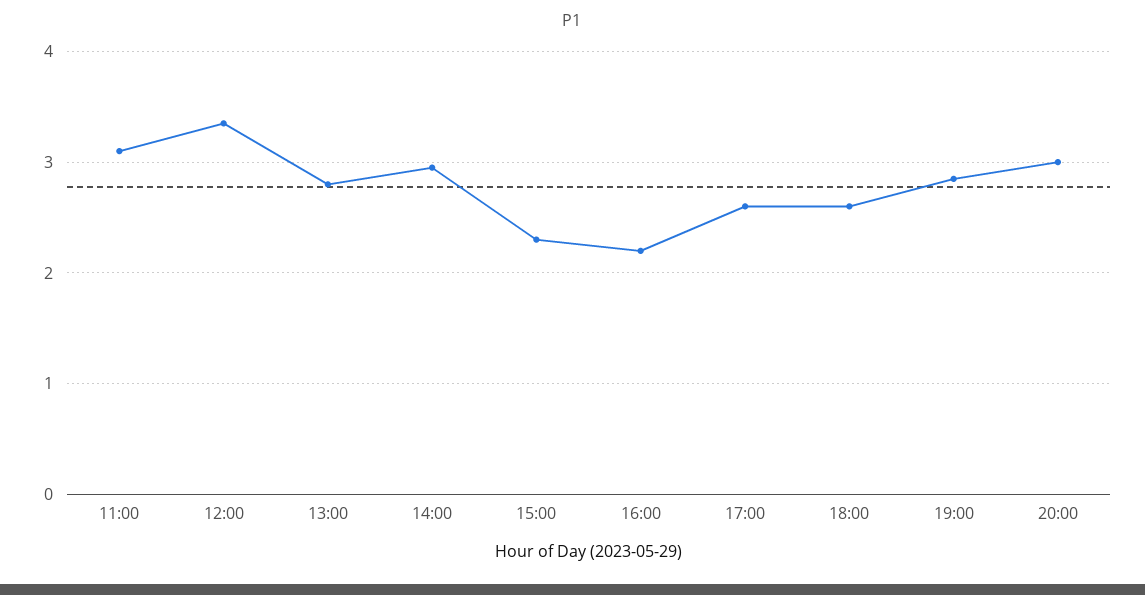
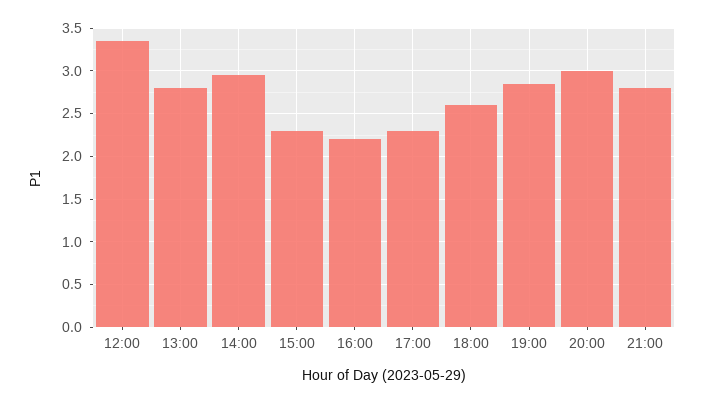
11:00: 3.1 -> none
17:00: 2.6 -> 2.3
21:00: none -> 2.8

